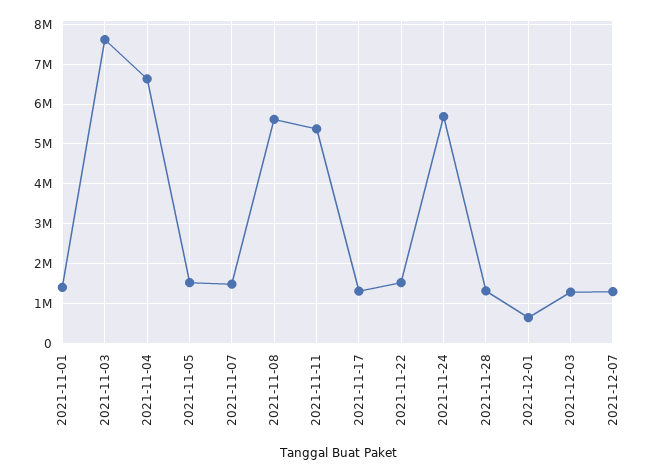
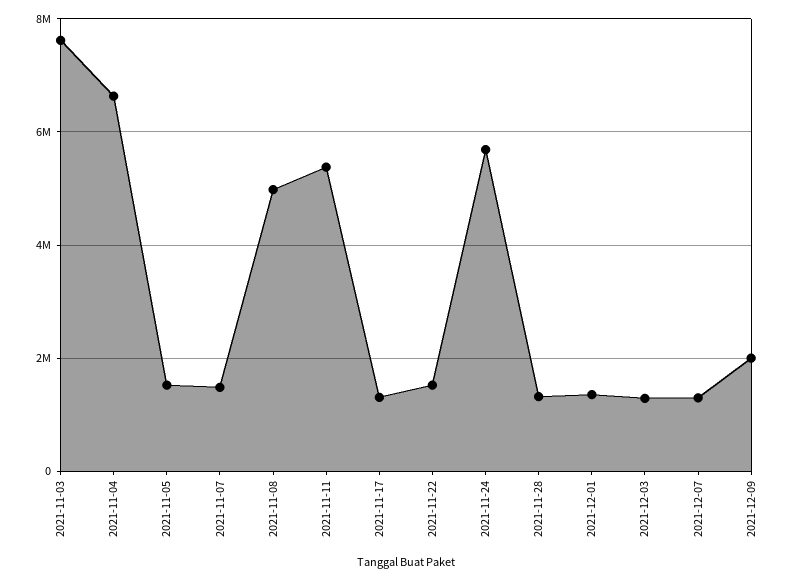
2021-11-01: 1400000 -> none
2021-11-08: 5600000 -> 5000000
2021-12-01: 600000 -> 1400000
2021-12-09: none -> 2000000

